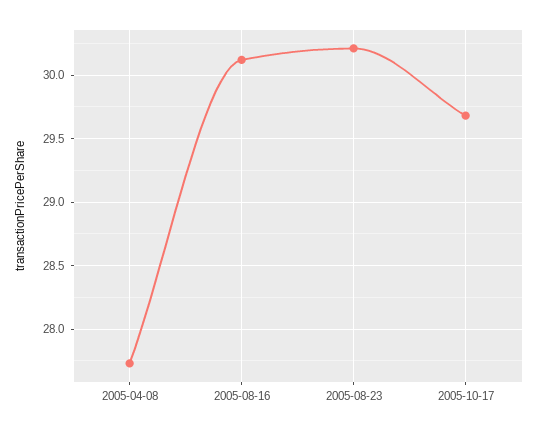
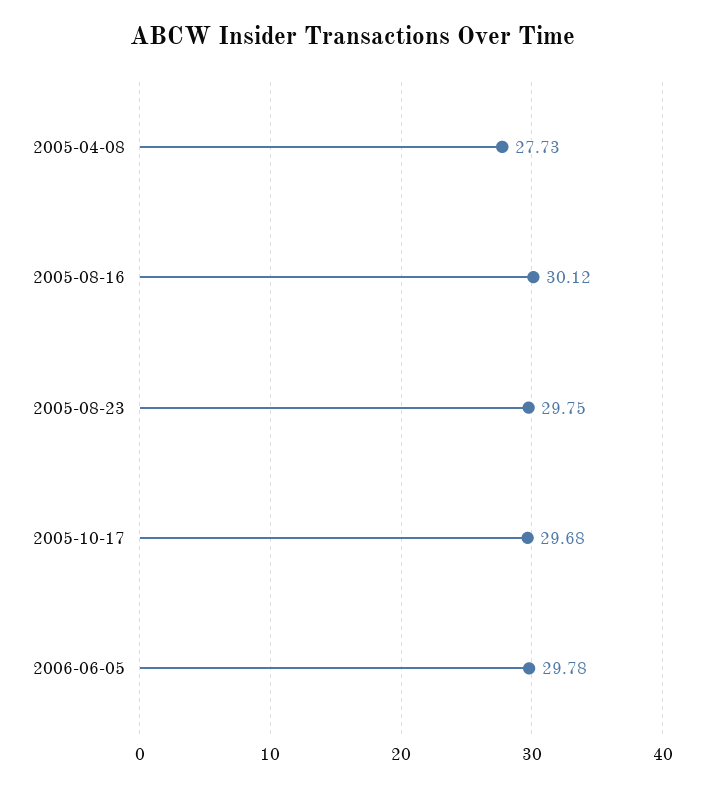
2005-08-23: 30.2 -> 29.75
2006-06-05: none -> 29.78

